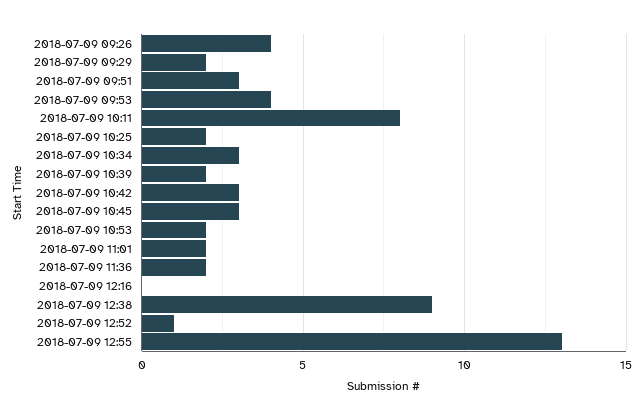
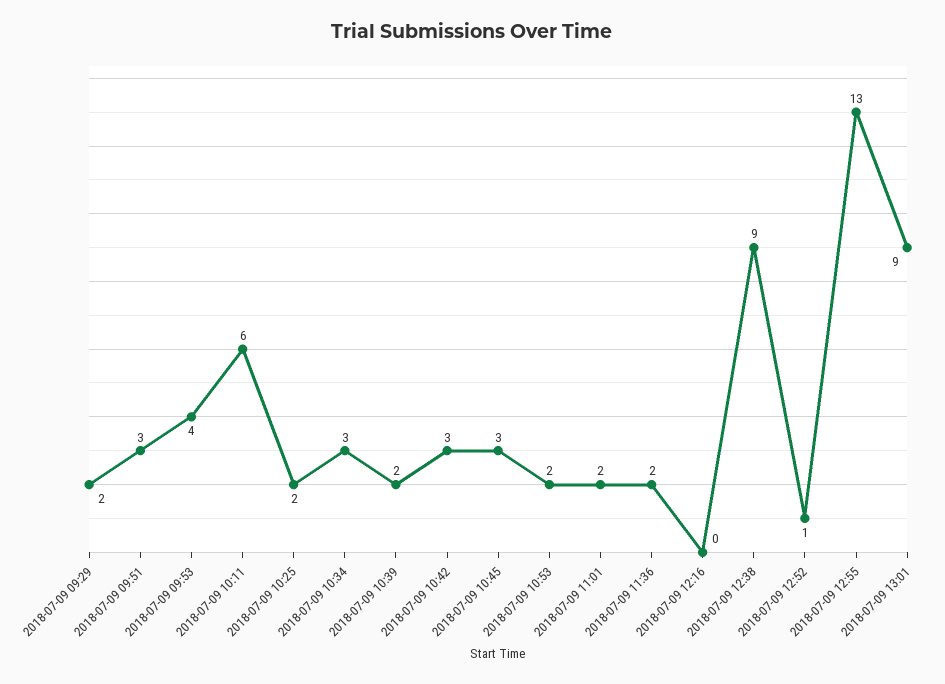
2018-07-09 09:26: 4 -> none
2018-07-09 10:11: 8 -> 6
2018-07-09 13:01: none -> 9

